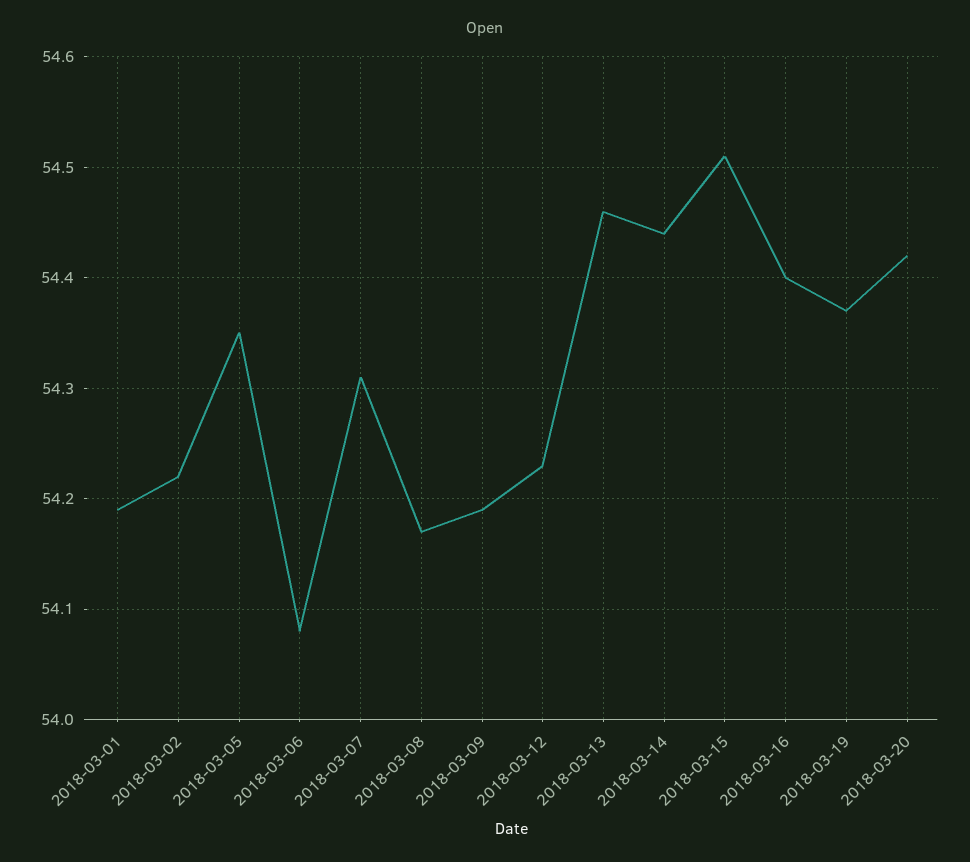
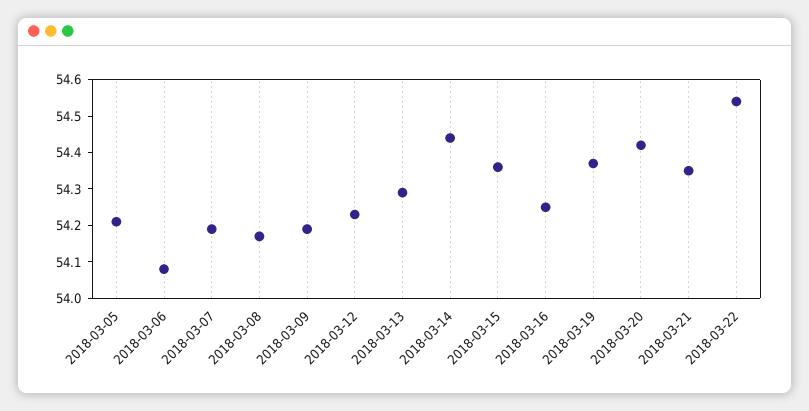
2018-03-01: 54.19 -> none
2018-03-02: 54.22 -> none
2018-03-05: 54.35 -> 54.2
2018-03-07: 54.31 -> 54.2
2018-03-13: 54.46 -> 54.3
2018-03-15: 54.51 -> 54.35
2018-03-16: 54.4 -> 54.25
2018-03-21: none -> 54.35
2018-03-22: none -> 54.55

